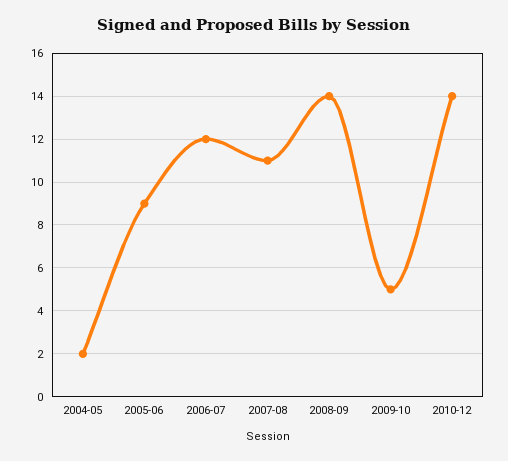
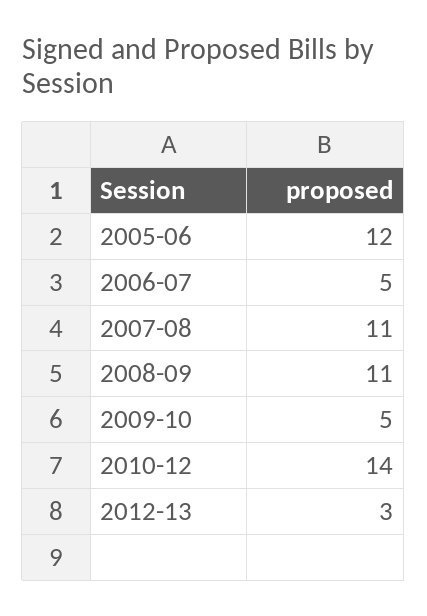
2004-05: 2 -> none
2005-06: 9 -> 12
2006-07: 12 -> 5
2008-09: 14 -> 11
2012-13: none -> 3

